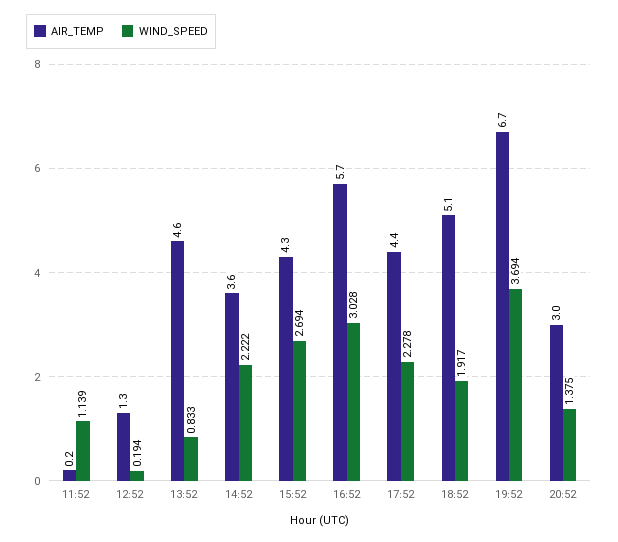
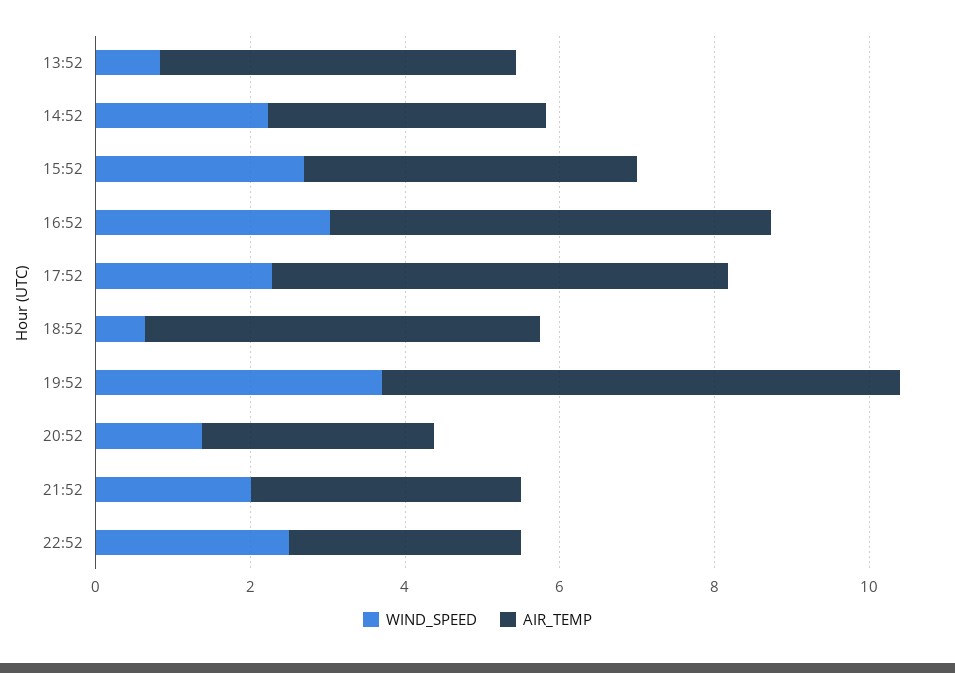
AIR_TEMP, 11:52: 0.2 -> none
WIND_SPEED, 11:52: 1.139 -> none
AIR_TEMP, 12:52: 1.3 -> none
WIND_SPEED, 12:52: 0.194 -> none
AIR_TEMP, 17:52: 4.4 -> 6
WIND_SPEED, 18:52: 1.917 -> 0.5
WIND_SPEED, 21:52: none -> 2
AIR_TEMP, 21:52: none -> 3.5
WIND_SPEED, 22:52: none -> 2.5
AIR_TEMP, 22:52: none -> 3

